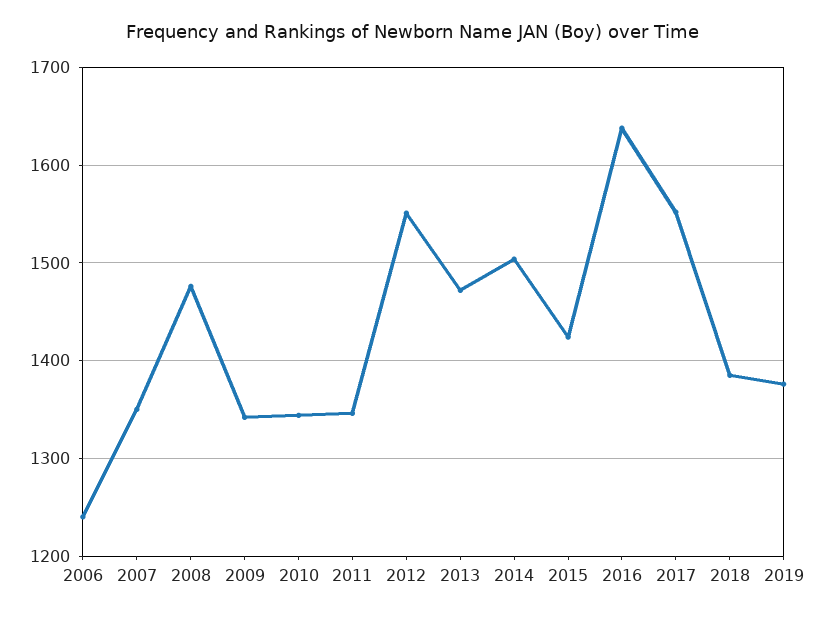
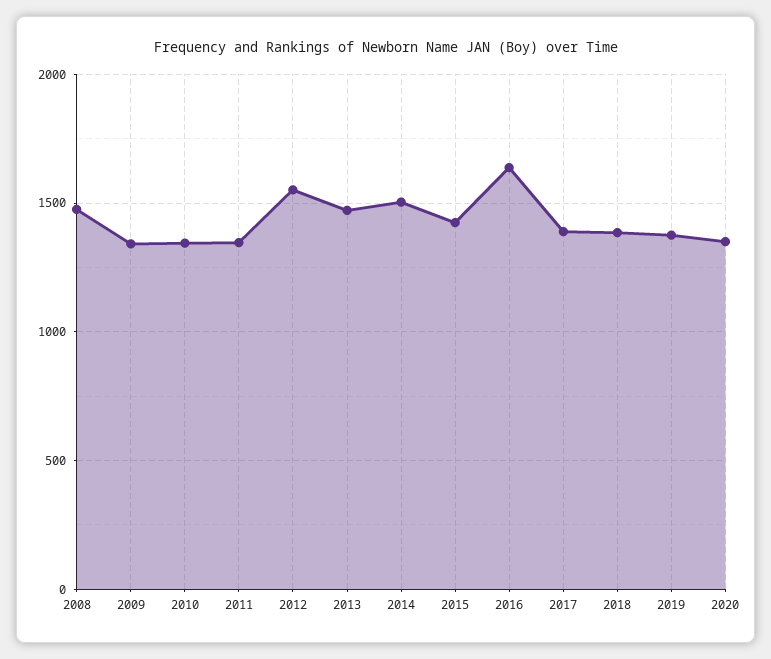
2006: 1240 -> none
2007: 1350 -> none
2017: 1550 -> 1400
2020: none -> 1350

